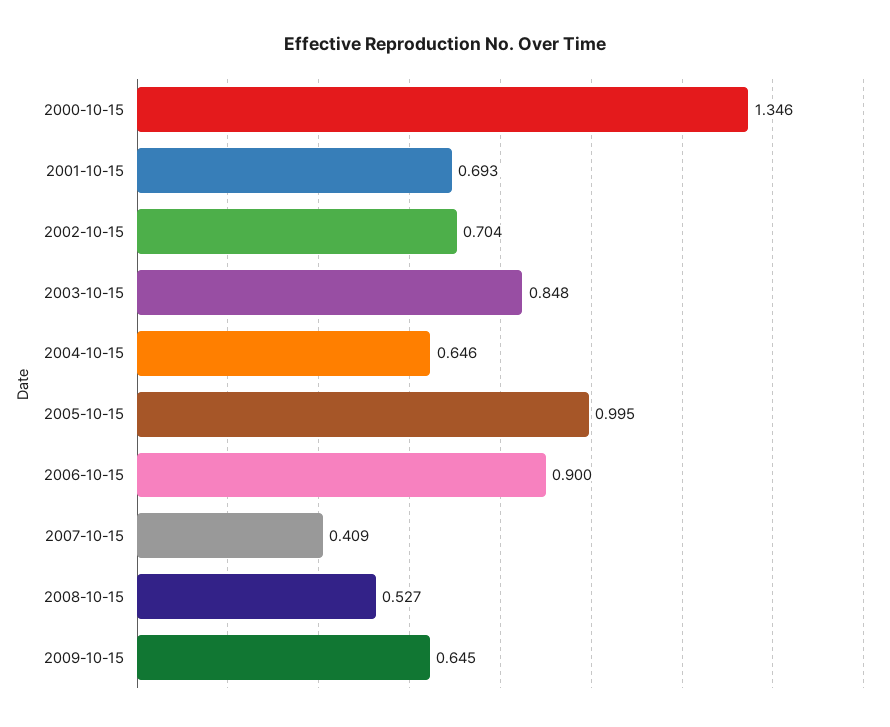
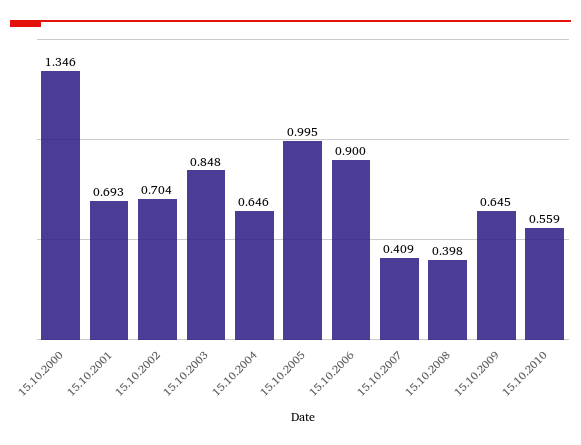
2008-10-15: 0.527 -> 0.398
15.10.2010: none -> 0.559

